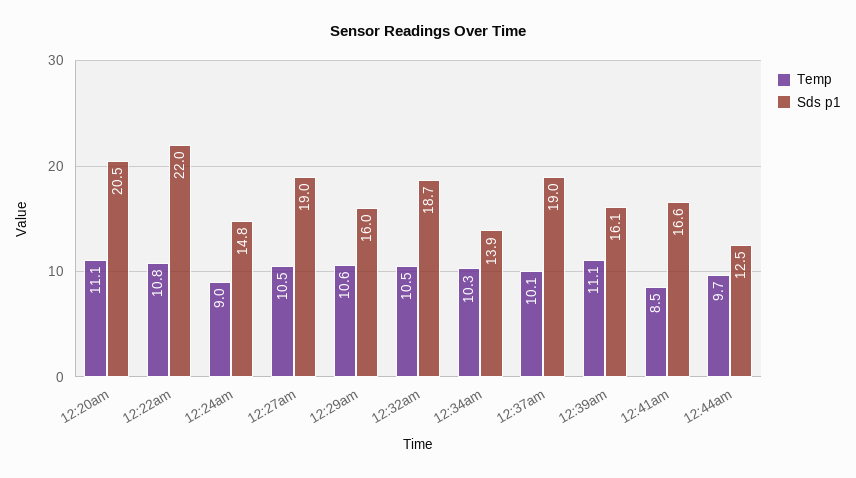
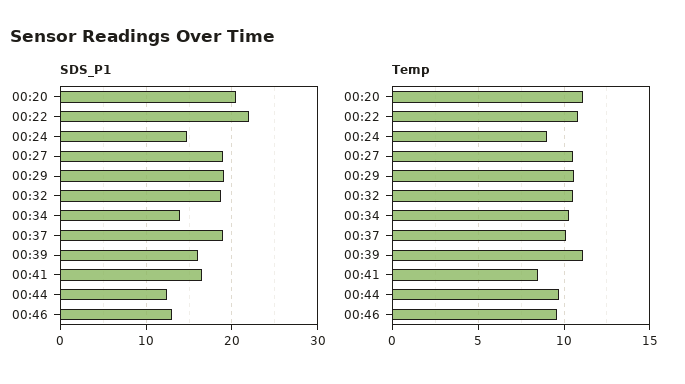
Sds p1, 12:29am: 16 -> 19
Sds p1, 00:46: none -> 13
Temp, 00:46: none -> 9.5

